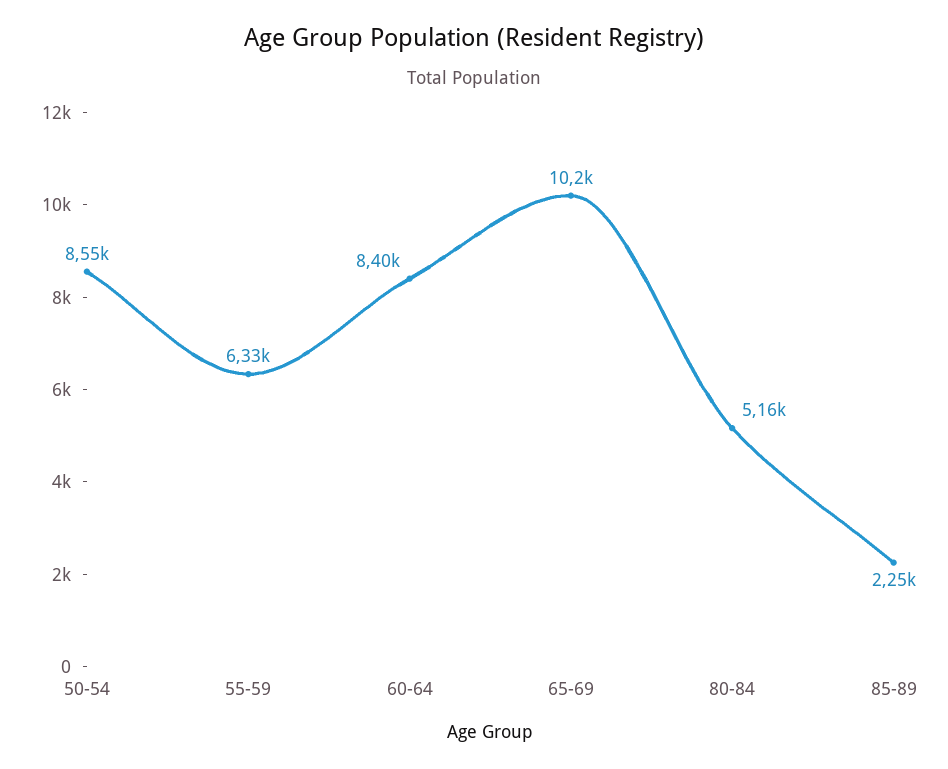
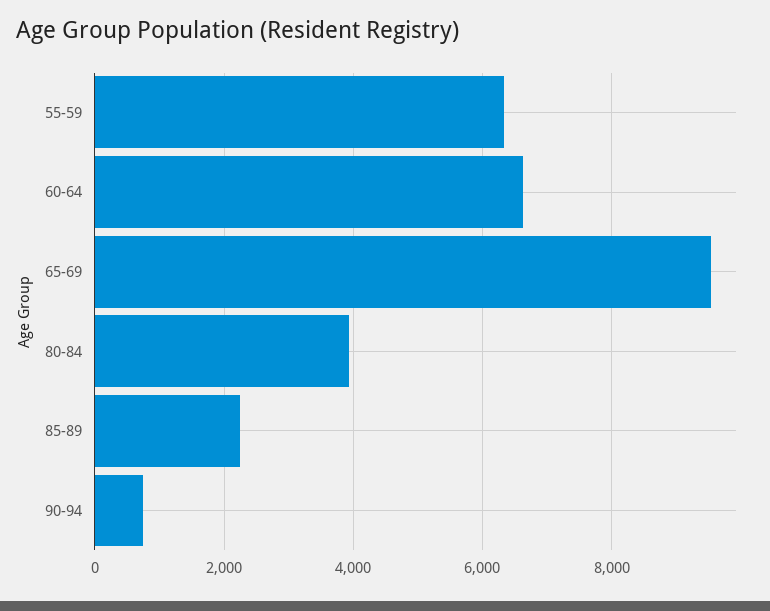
50-54: 8550 -> none
60-64: 8400 -> 6600
65-69: 10200 -> 9600
80-84: 5160 -> 4000
90-94: none -> 800

